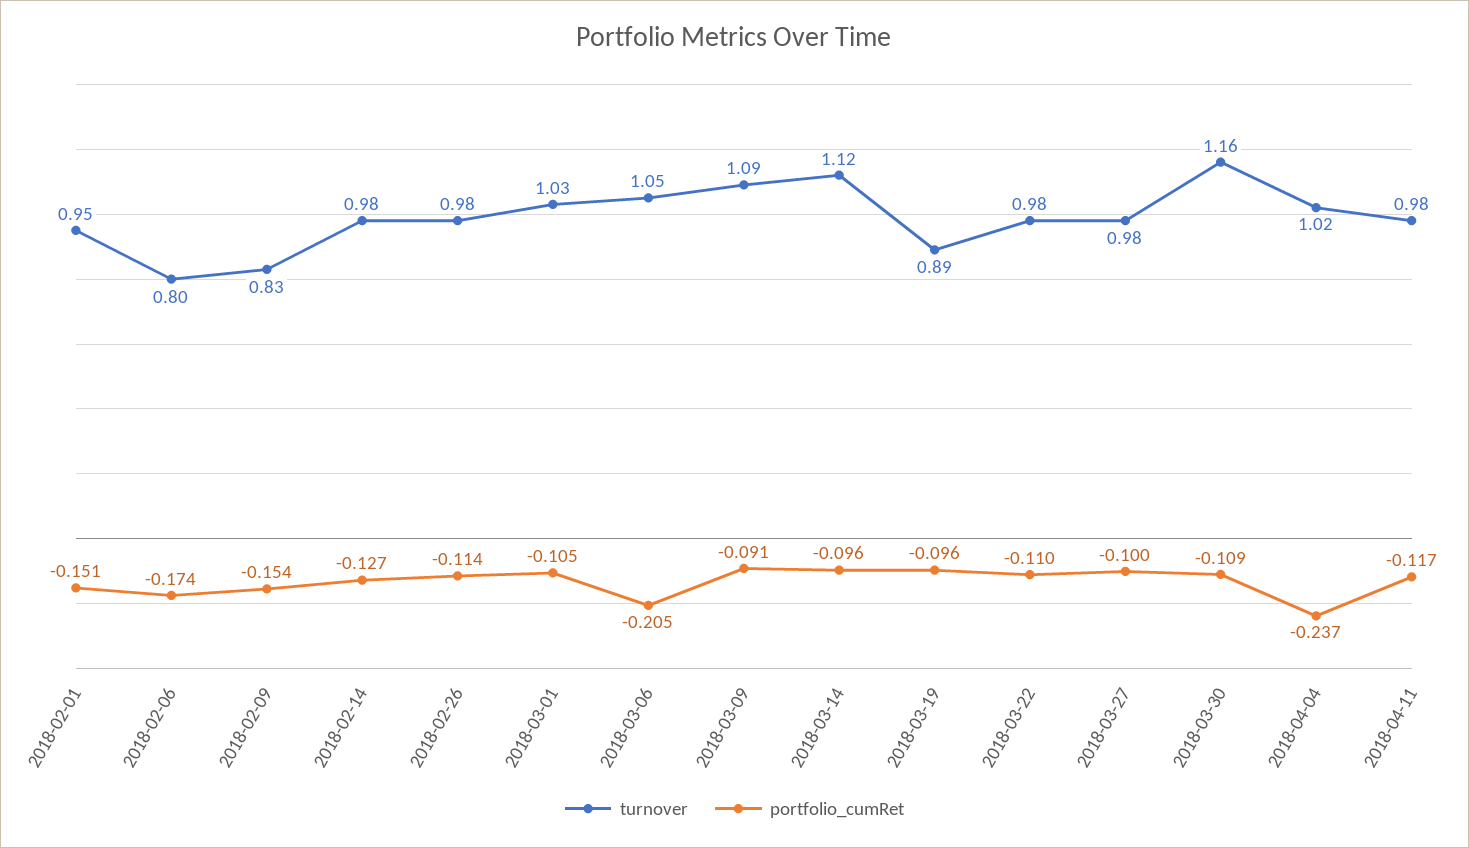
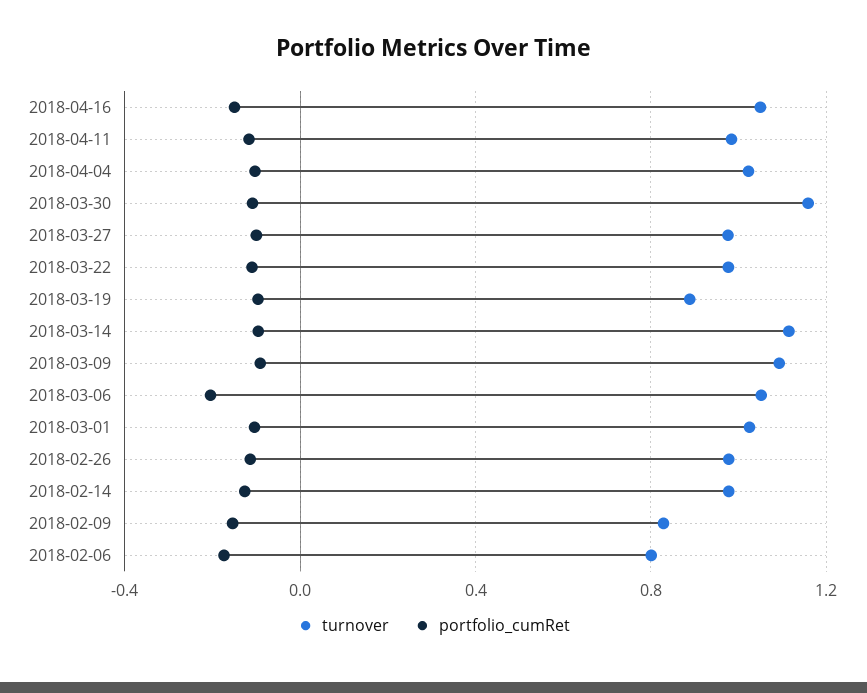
turnover, 2018-02-01: 0.95 -> none
portfolio_cumRet, 2018-02-01: -0.151 -> none
portfolio_cumRet, 2018-04-04: -0.237 -> -0.1
turnover, 2018-04-16: none -> 1.05
portfolio_cumRet, 2018-04-16: none -> -0.15

